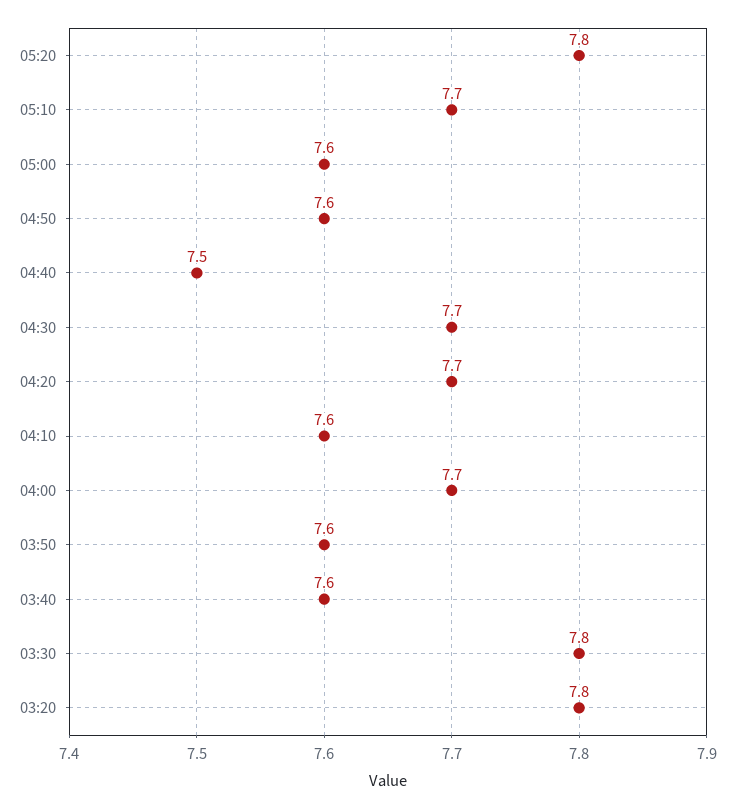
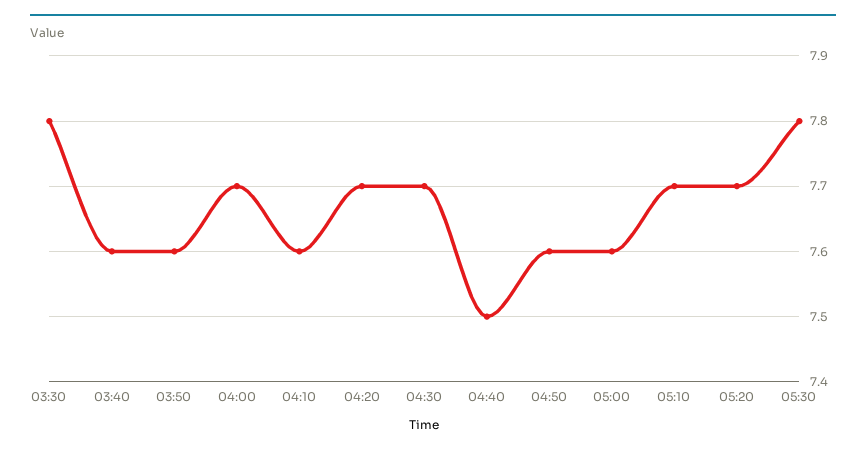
05:20: 7.8 -> 7.7
03:20: 7.8 -> none
05:30: none -> 7.8

